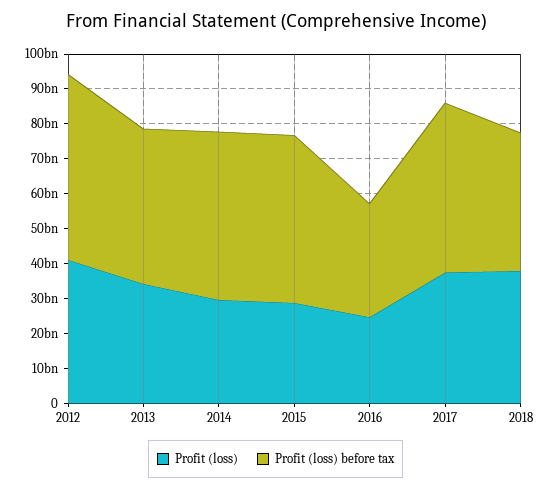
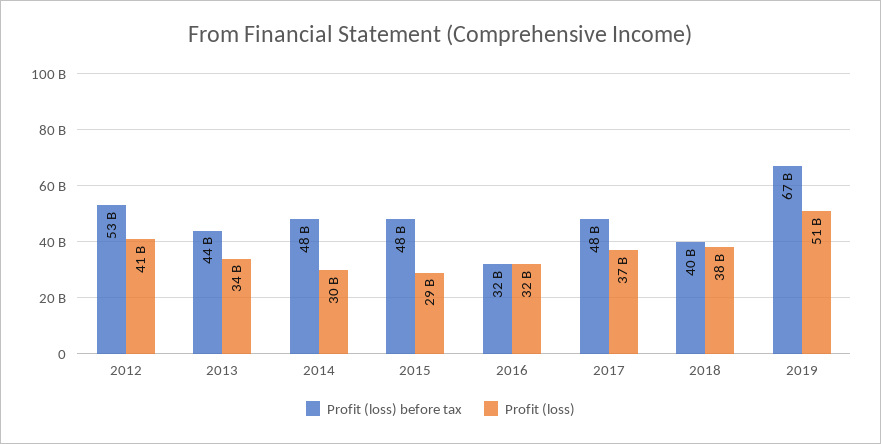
Profit (loss), 2016: 25000000000 -> 32000000000
Profit (loss) before tax, 2019: none -> 67000000000
Profit (loss), 2019: none -> 51000000000

